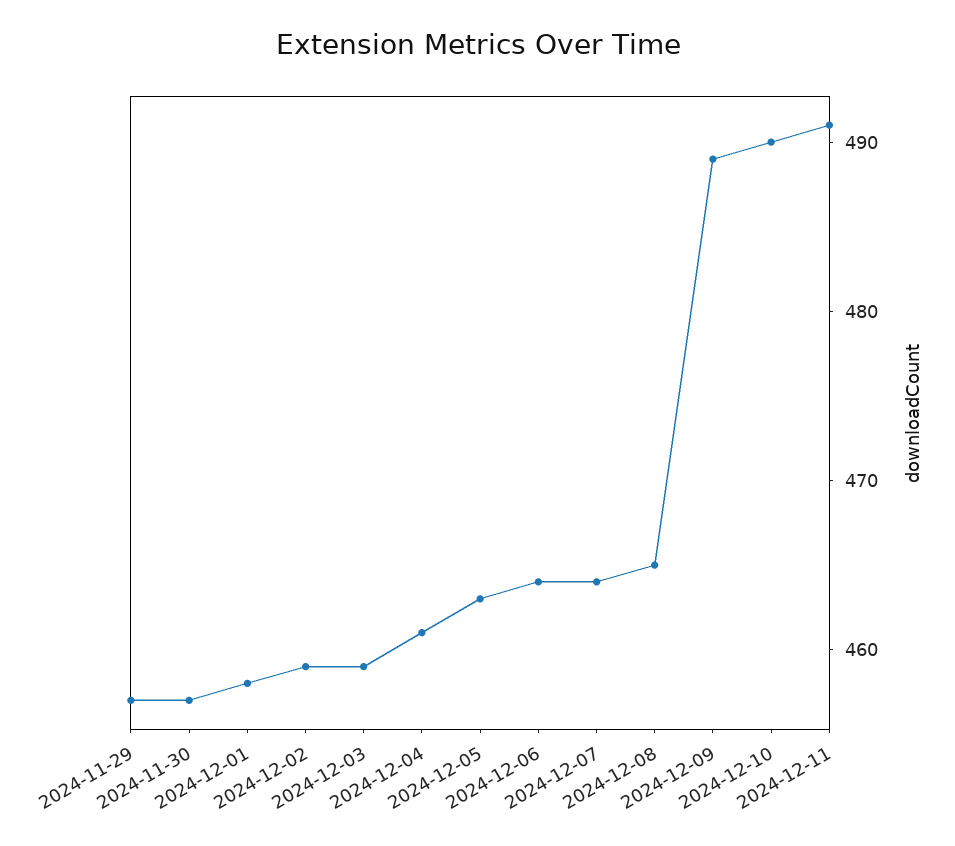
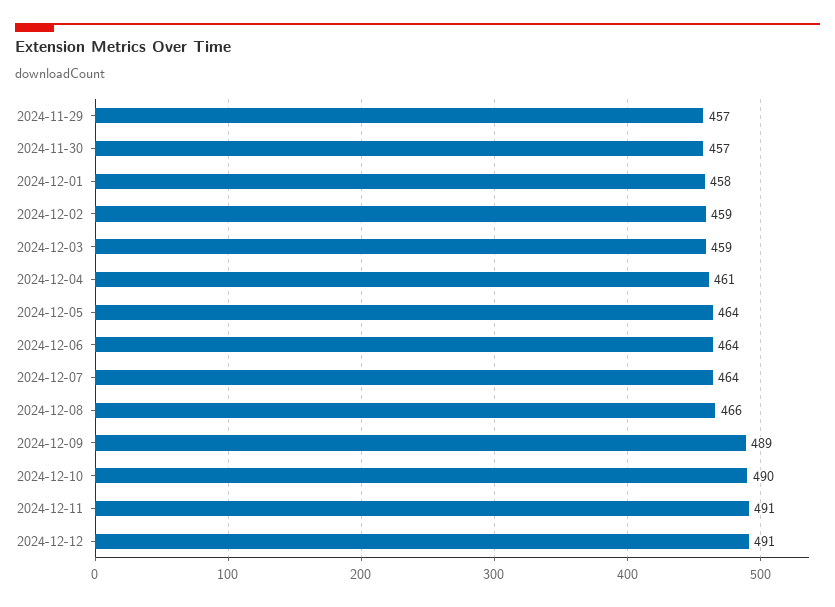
2024-12-05: 463 -> 464
2024-12-08: 465 -> 466
2024-12-12: none -> 491

